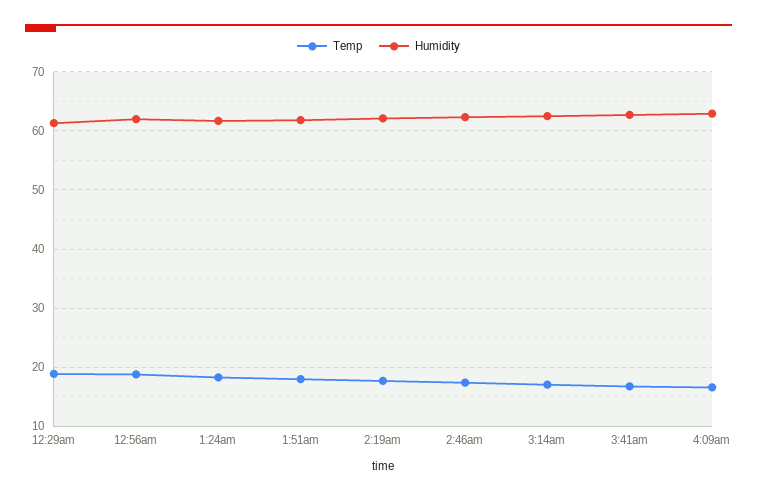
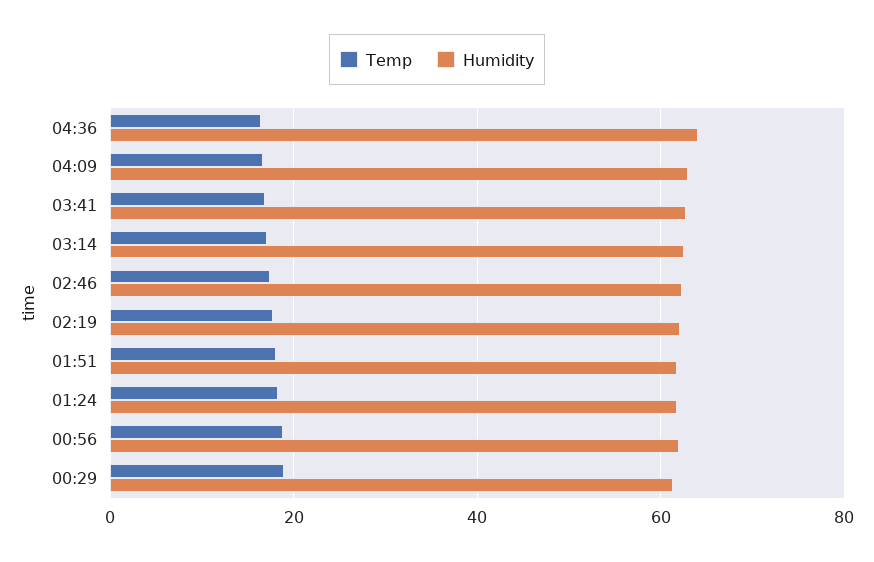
Temp, 04:36: none -> 16
Humidity, 04:36: none -> 64

